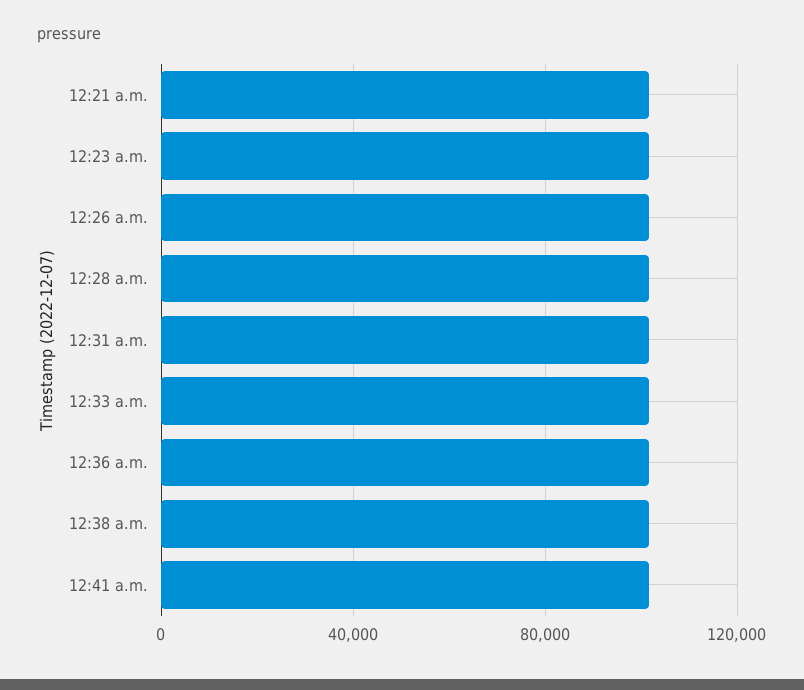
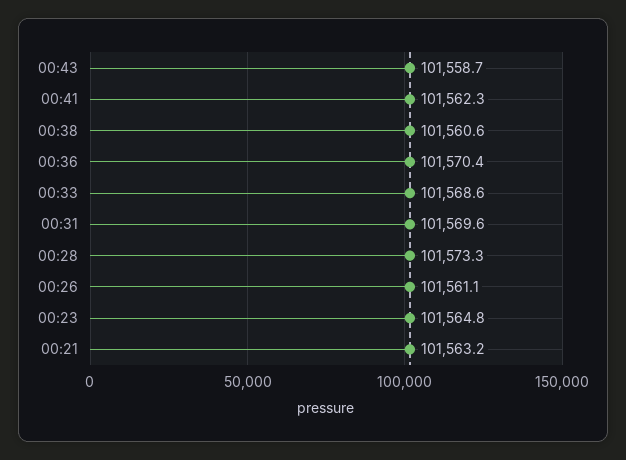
00:43: none -> 101558.7

